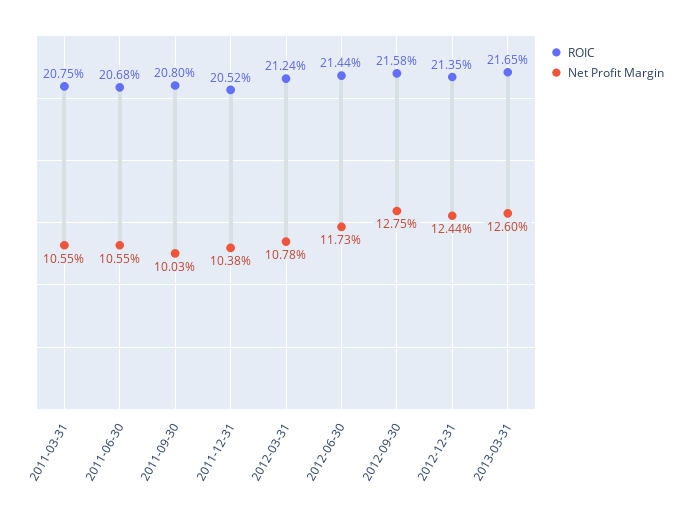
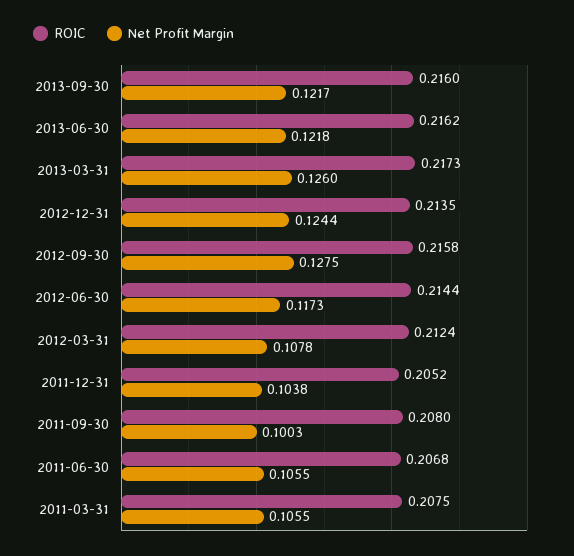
ROIC, 2013-03-31: 0.2165 -> 0.2173
ROIC, 2013-09-30: none -> 0.216
Net Profit Margin, 2013-09-30: none -> 0.1217
ROIC, 2013-06-30: none -> 0.2162
Net Profit Margin, 2013-06-30: none -> 0.1218

